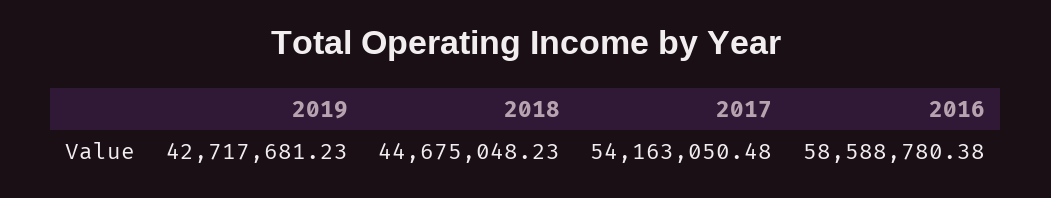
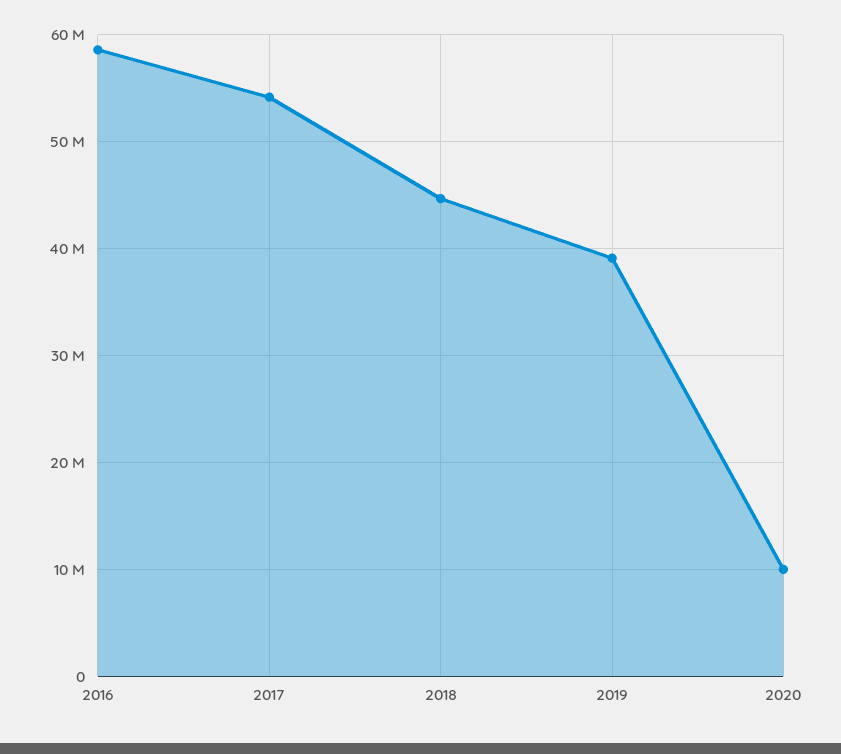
2019: 42717681.23 -> 39000000
2020: none -> 10000000

